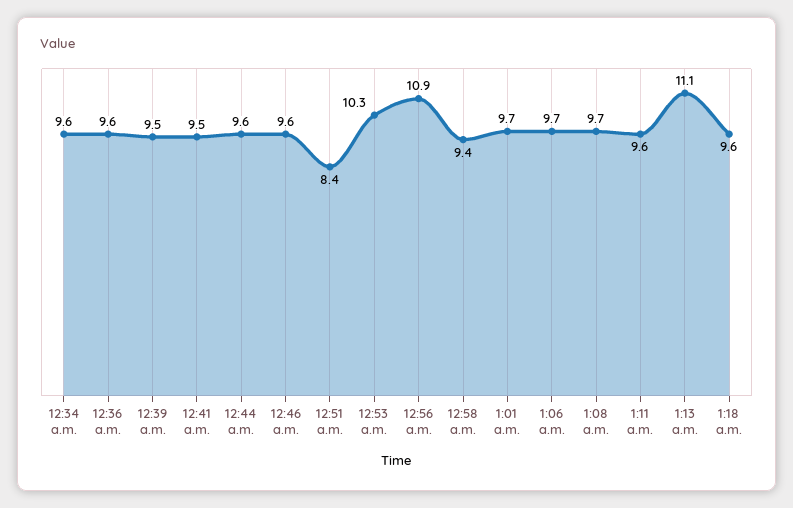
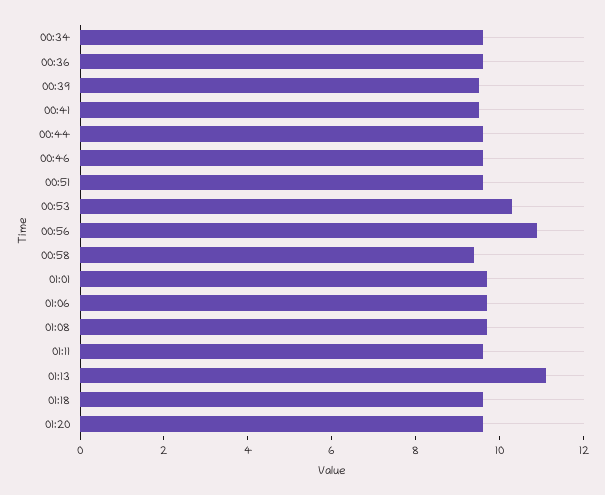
12:51 a.m.: 8.4 -> 9.5
01:20: none -> 9.5

